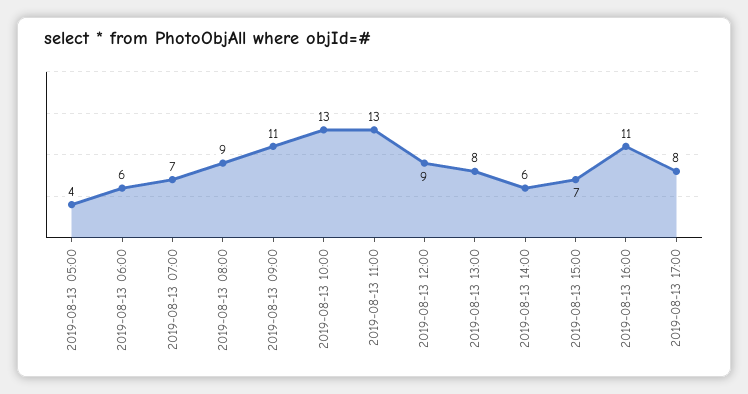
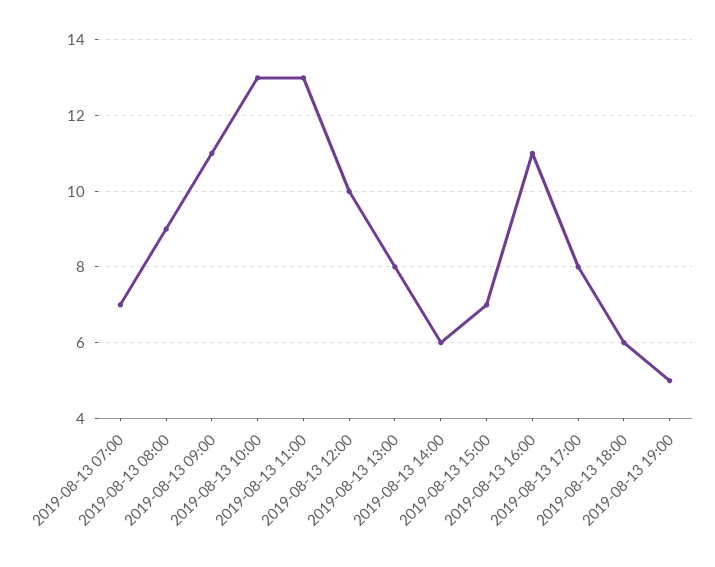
2019-08-13 05:00: 4 -> none
2019-08-13 06:00: 6 -> none
2019-08-13 12:00: 9 -> 10
2019-08-13 18:00: none -> 6
2019-08-13 19:00: none -> 5

